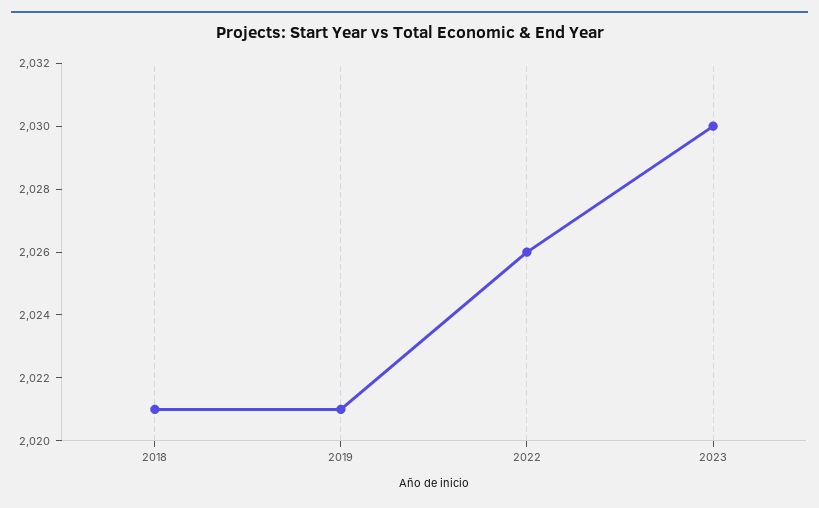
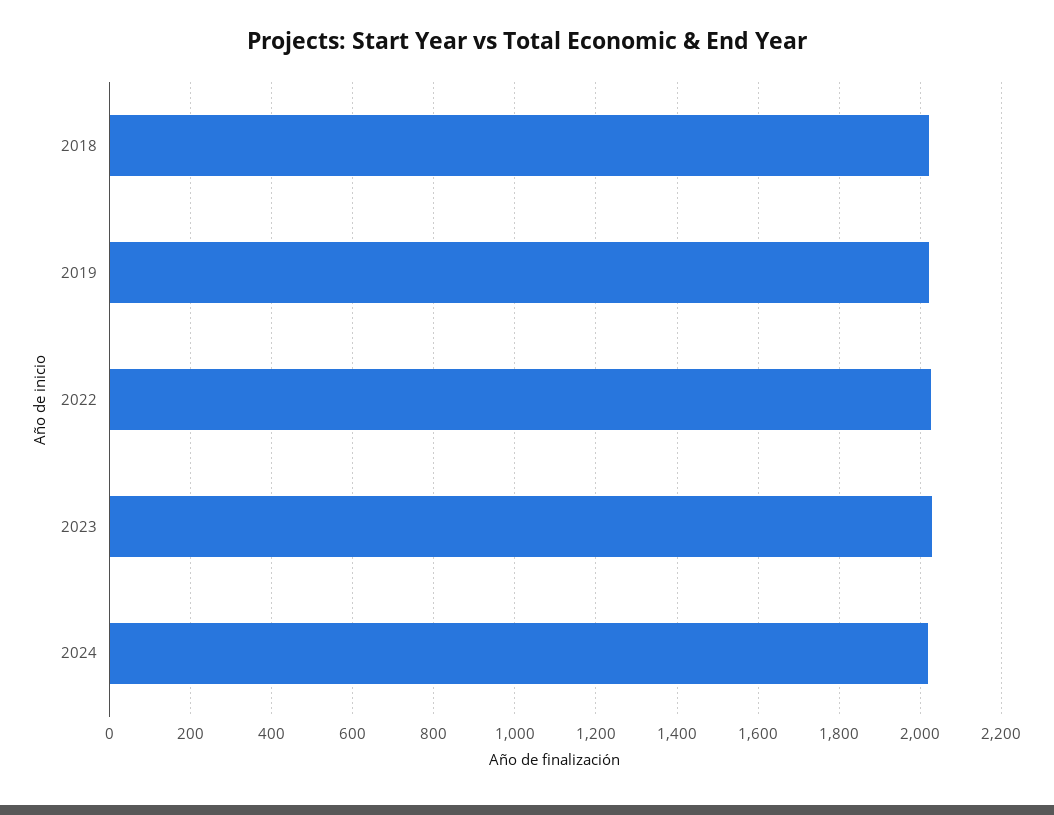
2024: none -> 2020

